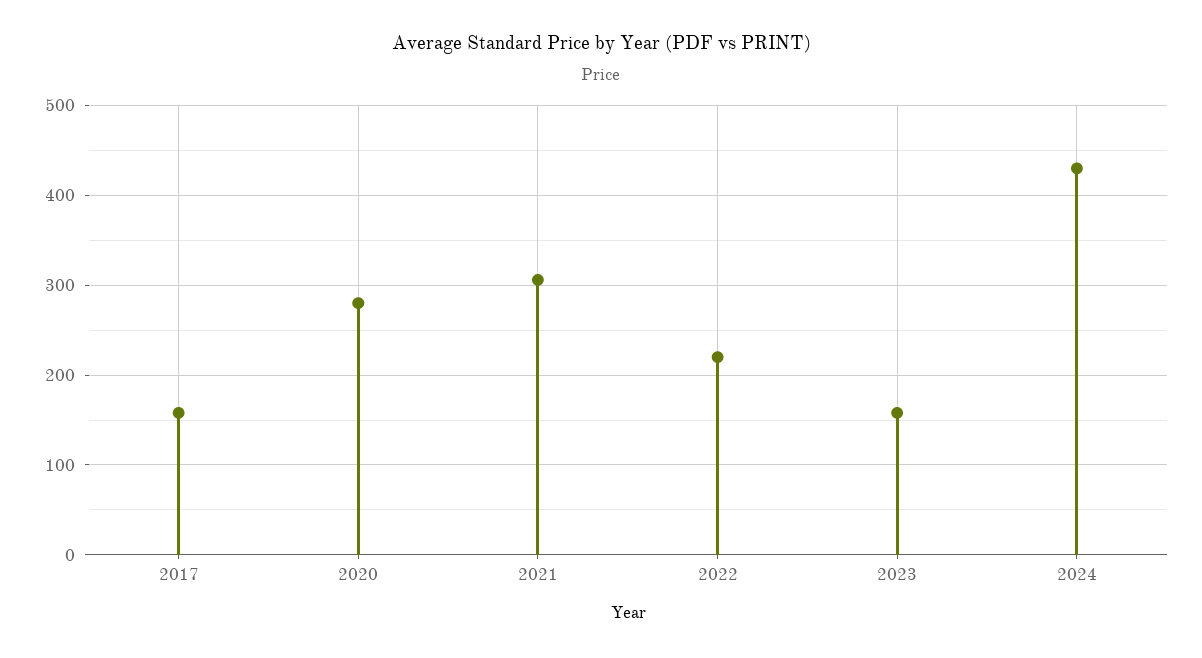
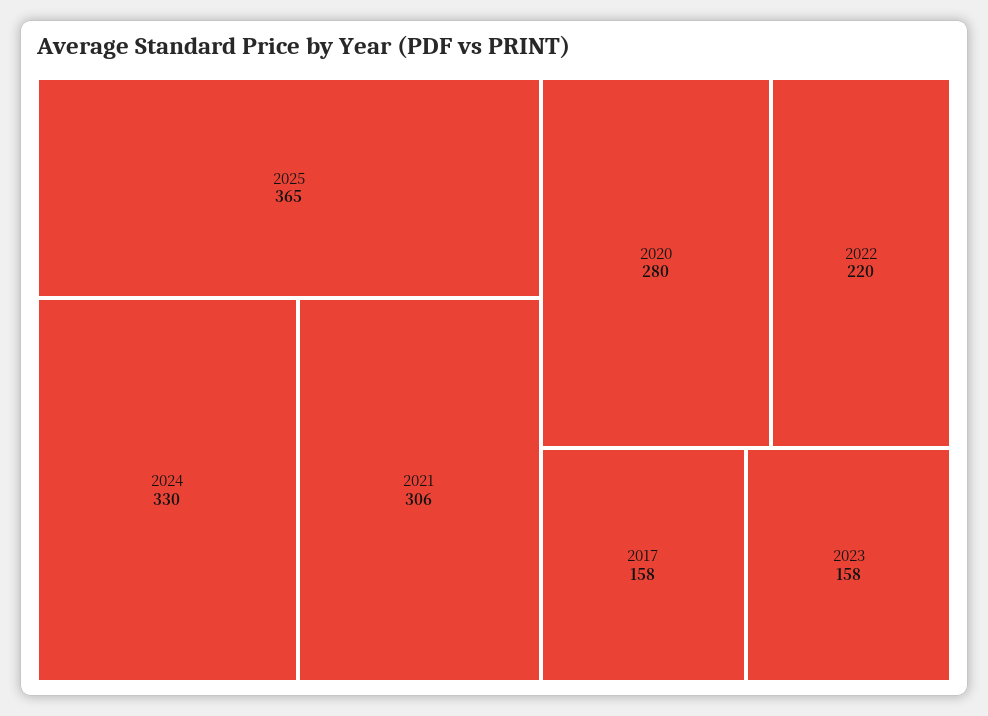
2024: 430 -> 330
2025: none -> 365

